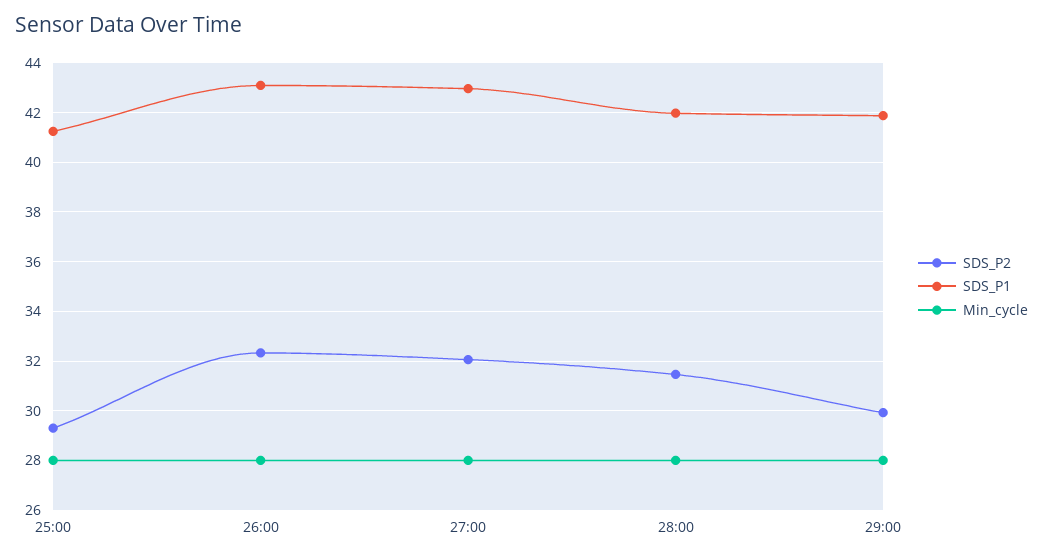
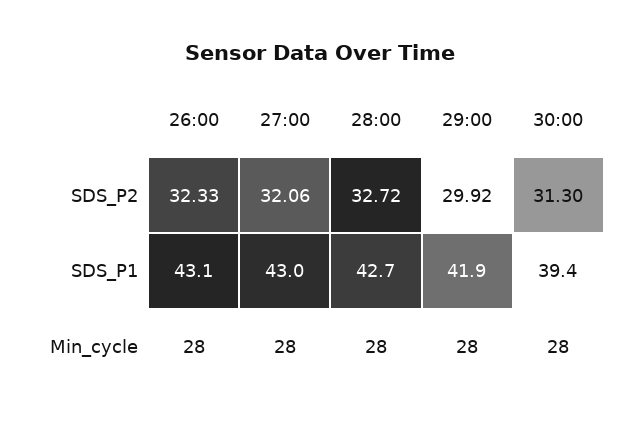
SDS_P2, 25:00: 29.25 -> none
SDS_P1, 25:00: 41.25 -> none
Min_cycle, 25:00: 28 -> none
SDS_P2, 28:00: 31.5 -> 32.72
SDS_P1, 28:00: 42 -> 42.7
SDS_P2, 30:00: none -> 31.3
SDS_P1, 30:00: none -> 39.4
Min_cycle, 30:00: none -> 28

